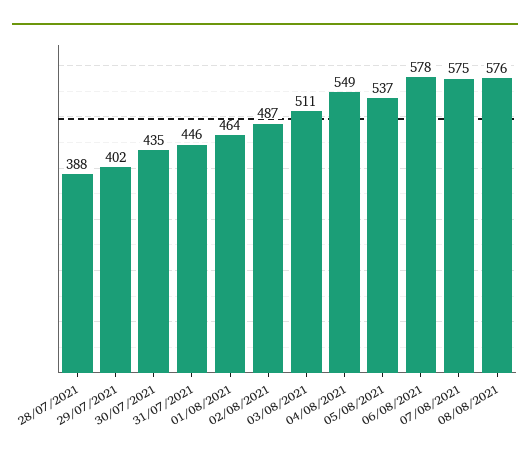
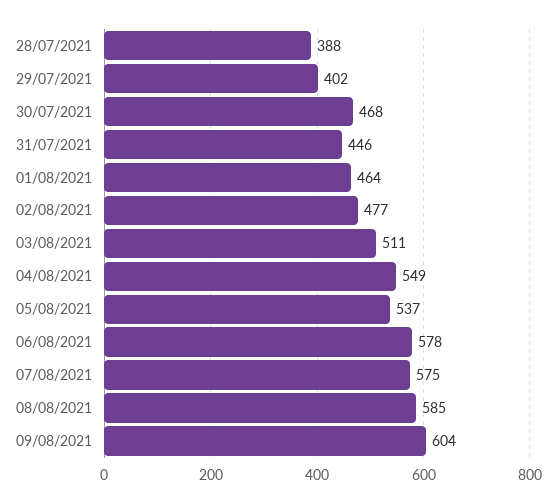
30/07/2021: 435 -> 468
02/08/2021: 487 -> 477
08/08/2021: 576 -> 585
09/08/2021: none -> 604

